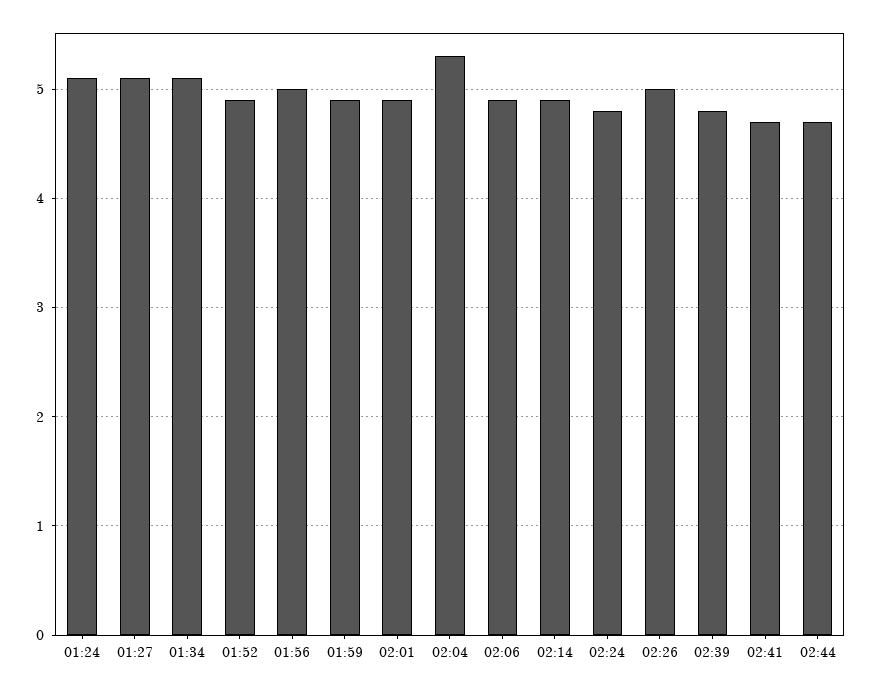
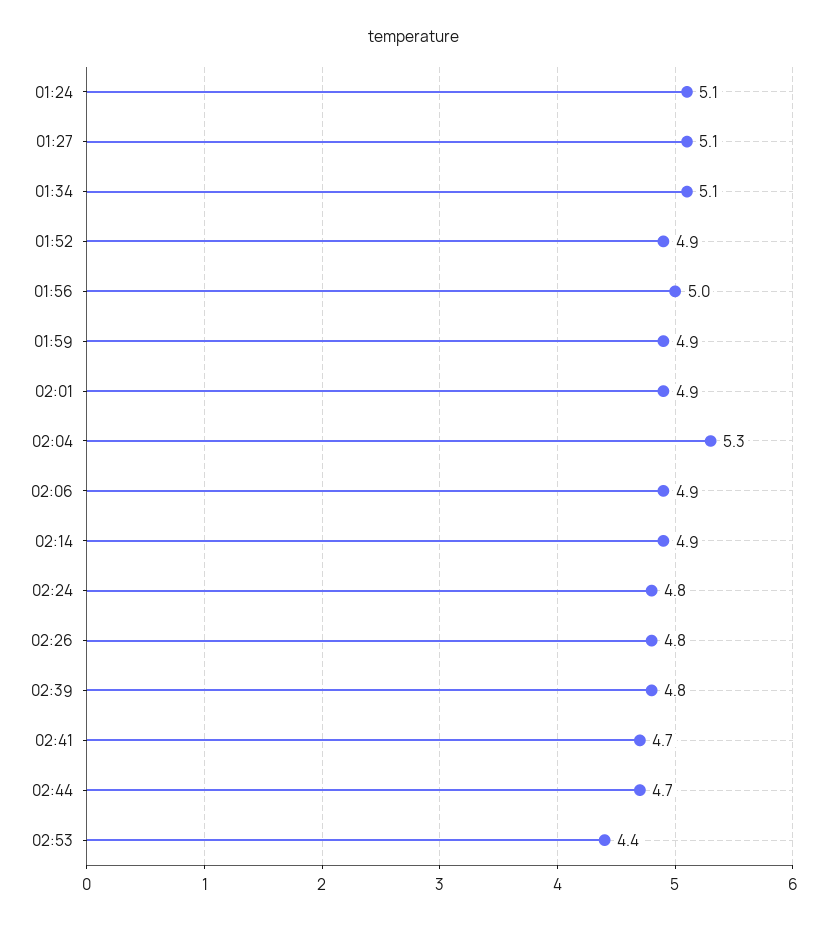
02:26: 5 -> 4.8
02:53: none -> 4.4

